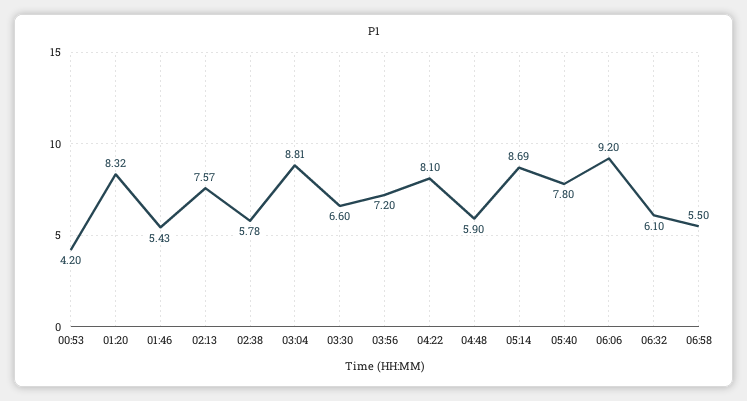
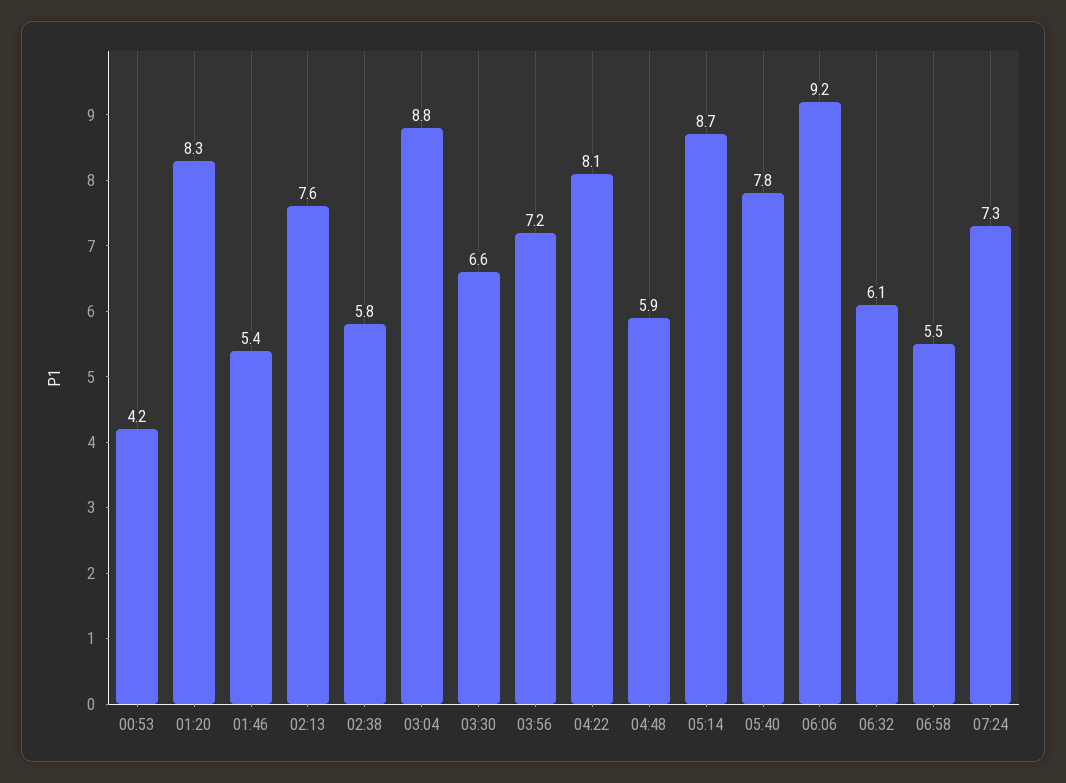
07:24: none -> 7.3

